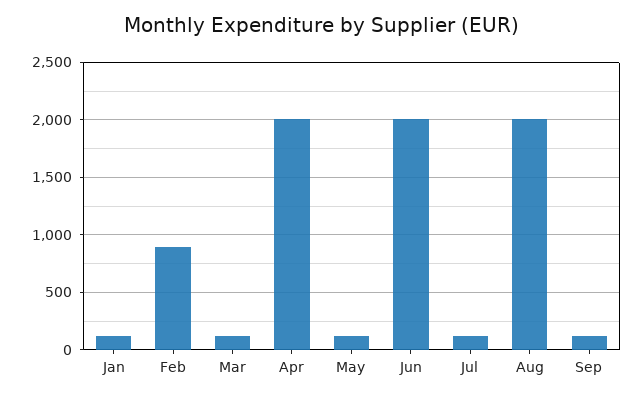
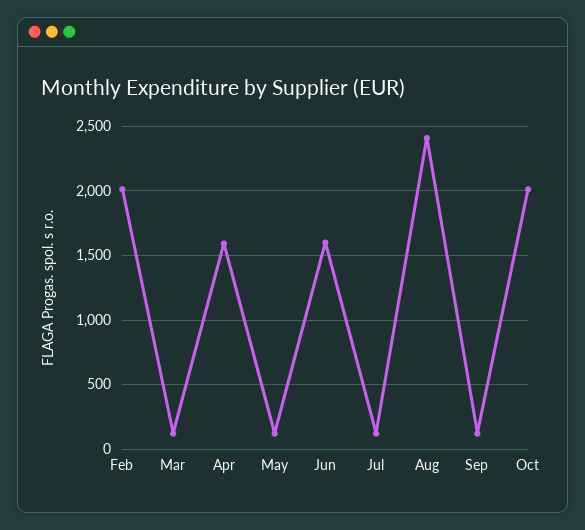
Jan: 100 -> none
Feb: 900 -> 2000
Apr: 2000 -> 1600
Jun: 2000 -> 1600
Aug: 2000 -> 2400
Oct: none -> 2000

